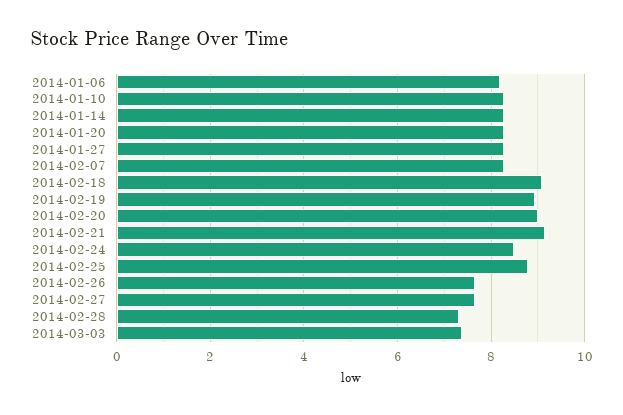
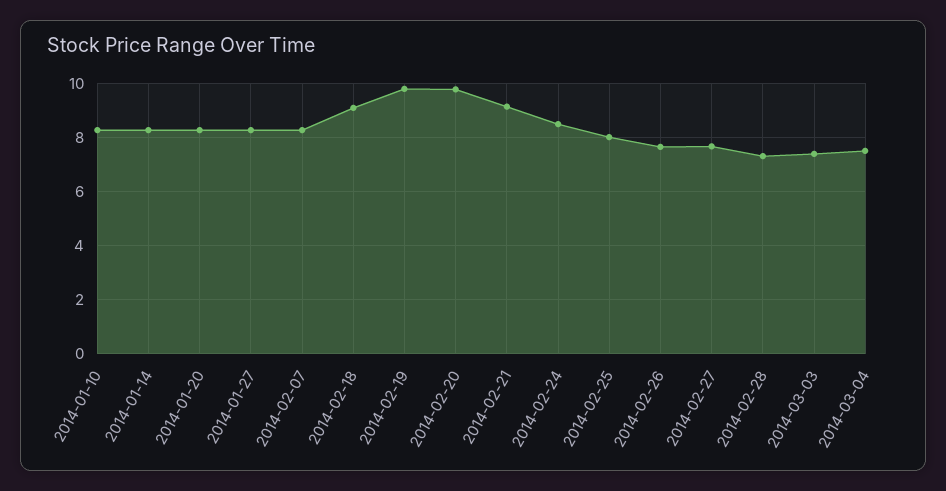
2014-01-06: 8.2 -> none
2014-02-19: 9 -> 9.75
2014-02-20: 9 -> 9.75
2014-02-25: 8.8 -> 8
2014-03-04: none -> 7.5

